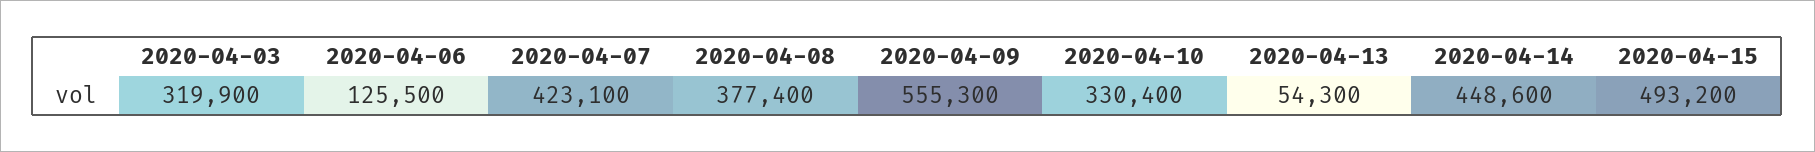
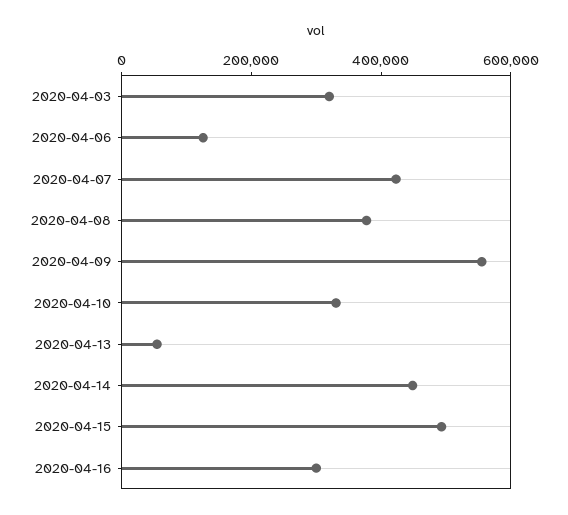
2020-04-16: none -> 300000

